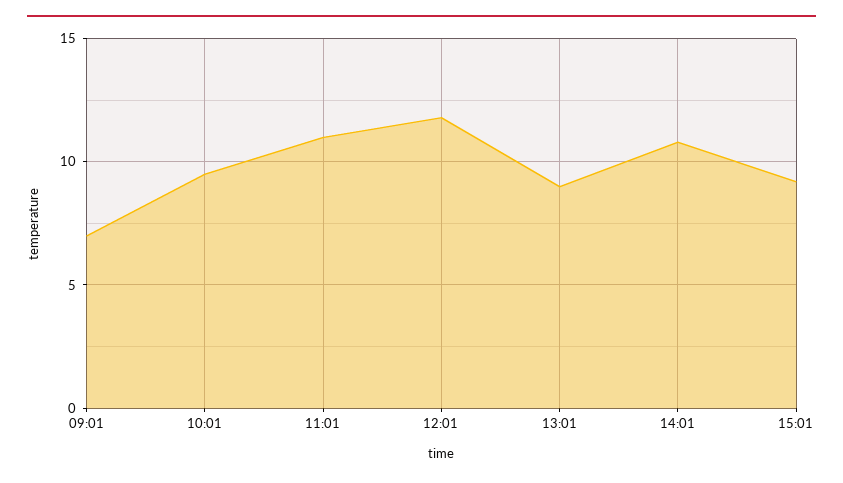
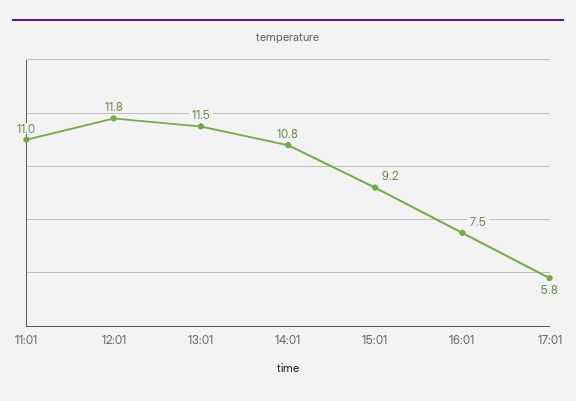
09:01: 7 -> none
10:01: 9.5 -> none
13:01: 9 -> 11.5
16:01: none -> 7.5
17:01: none -> 5.8

